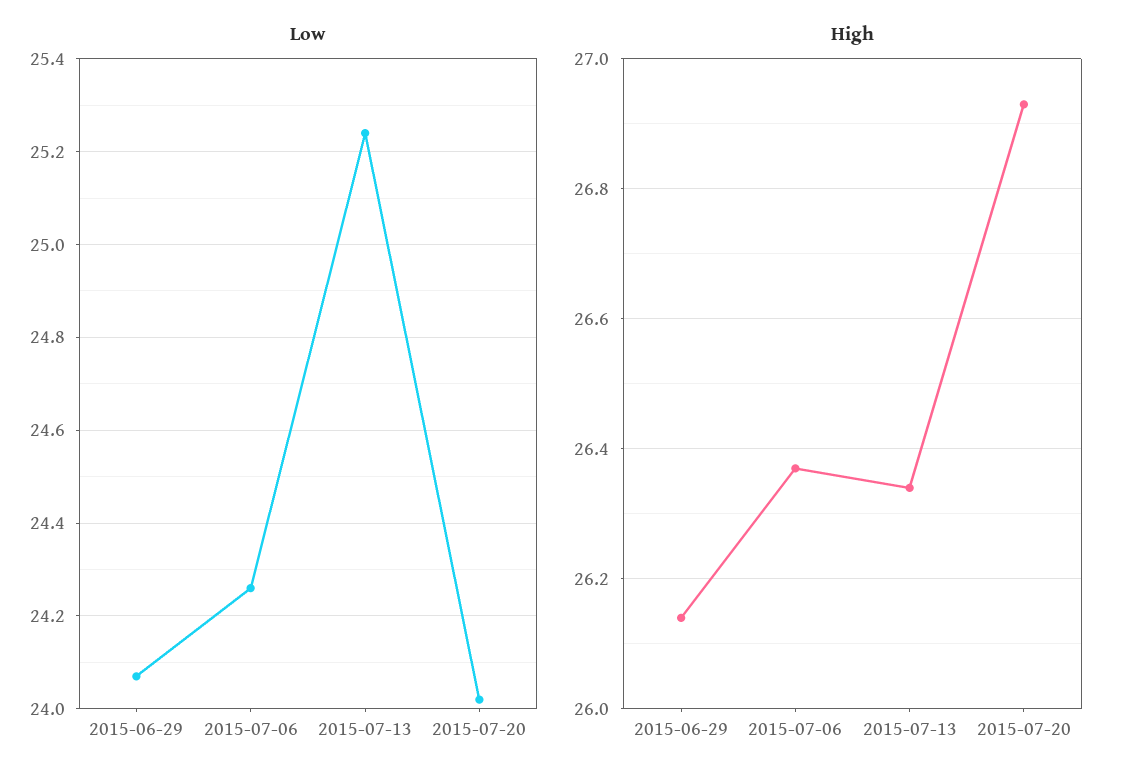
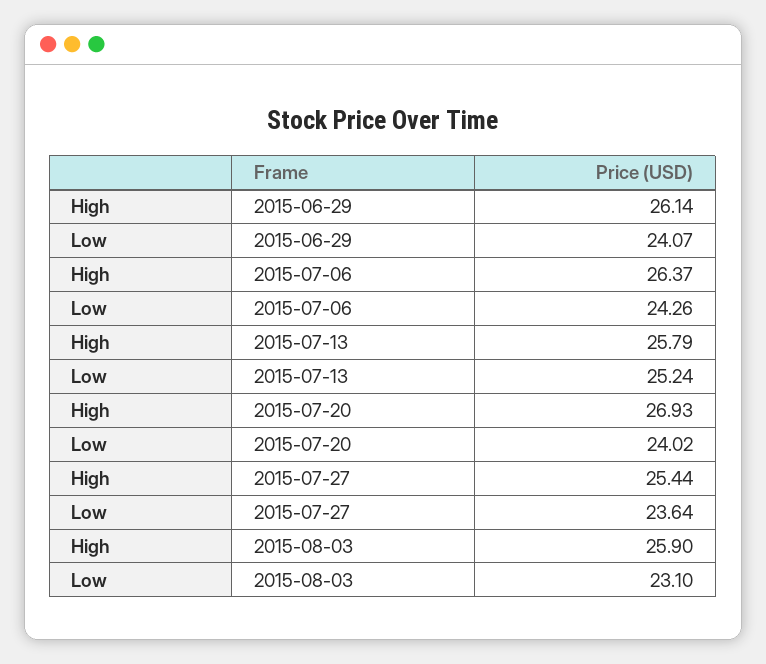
High, 2015-07-13: 26.35 -> 25.79
High, 2015-07-27: none -> 25.44
Low, 2015-07-27: none -> 23.64
High, 2015-08-03: none -> 25.9
Low, 2015-08-03: none -> 23.1

